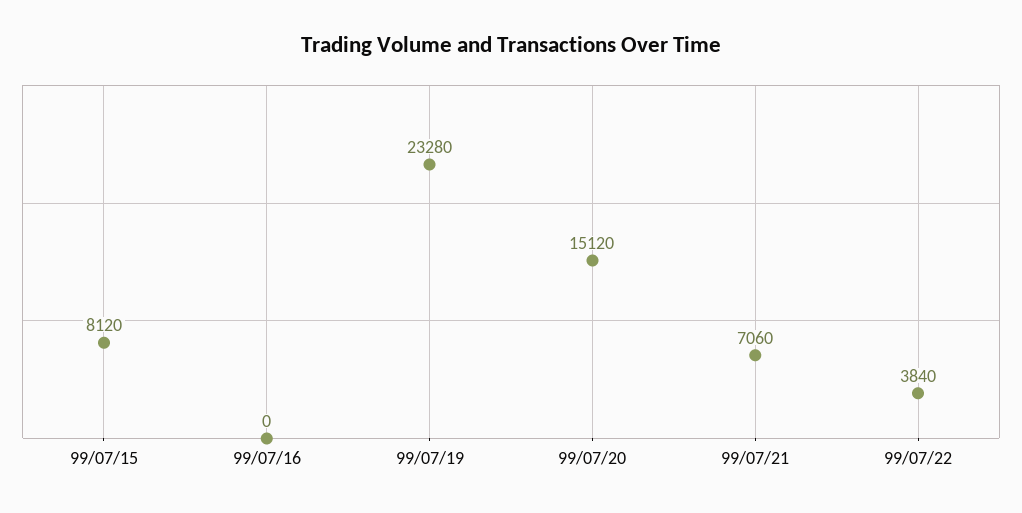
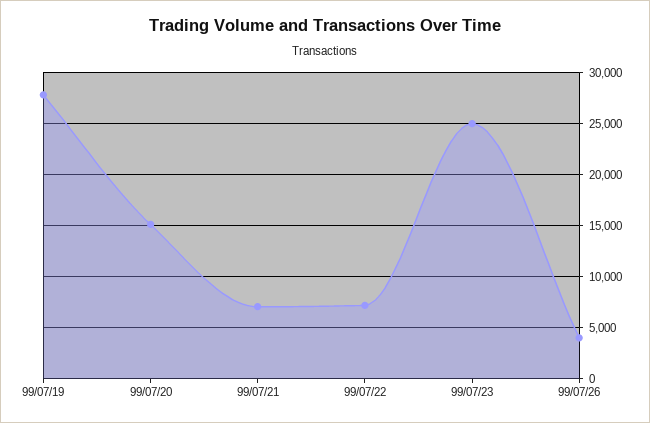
99/07/15: 8120 -> none
99/07/16: 0 -> none
99/07/19: 23280 -> 28000
99/07/22: 3840 -> 7000
99/07/23: none -> 25000
99/07/26: none -> 4000

